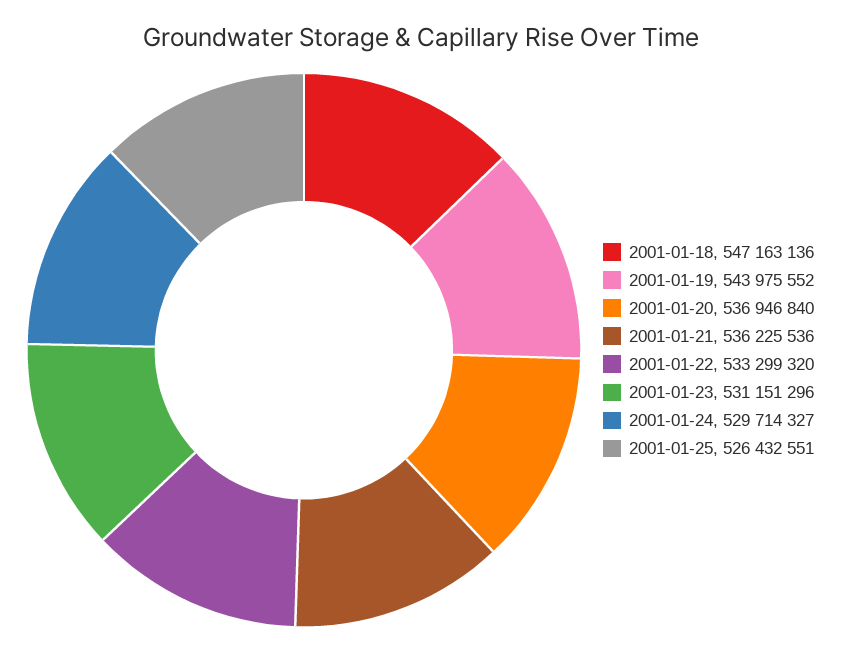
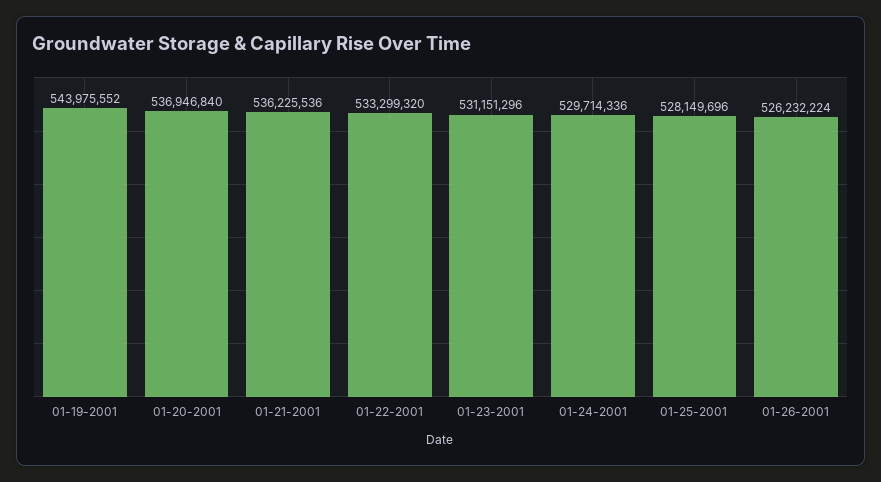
2001-01-18: 547163136 -> none
2001-01-24: 529714327 -> 529714336
2001-01-25: 526432551 -> 528149696
01-26-2001: none -> 526232224

